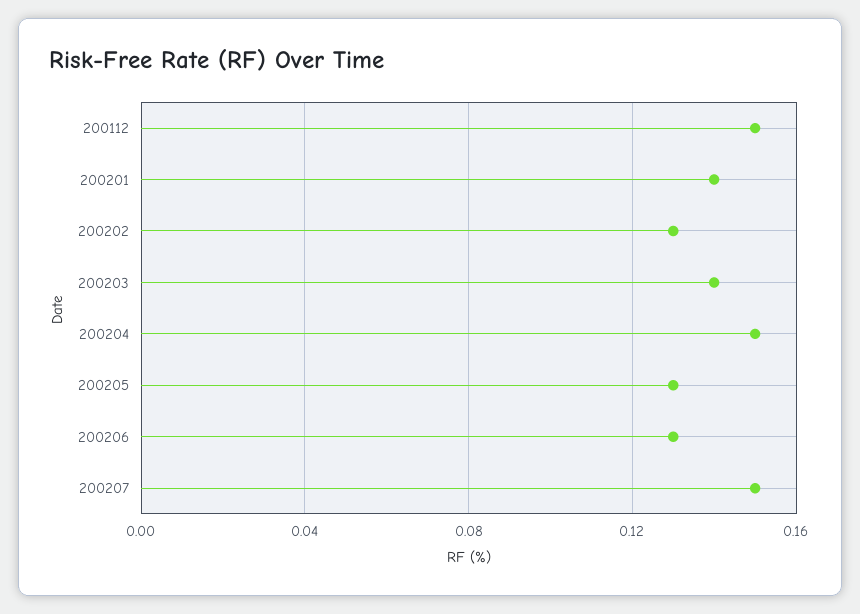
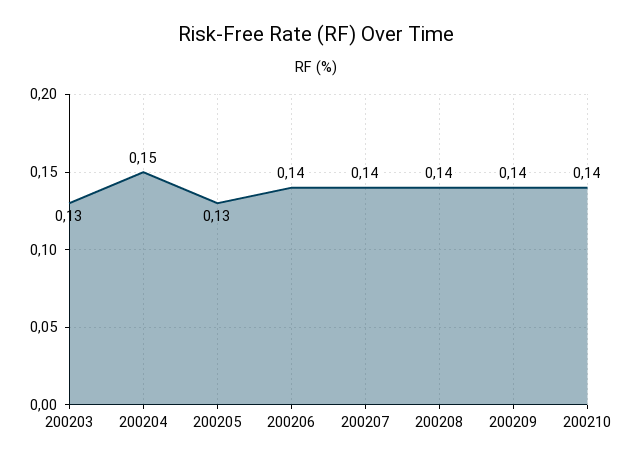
200112: 0.15 -> none
200201: 0.14 -> none
200202: 0.13 -> none
200203: 0.14 -> 0.13
200206: 0.13 -> 0.14
200207: 0.15 -> 0.14
200208: none -> 0.14
200209: none -> 0.14
200210: none -> 0.14

